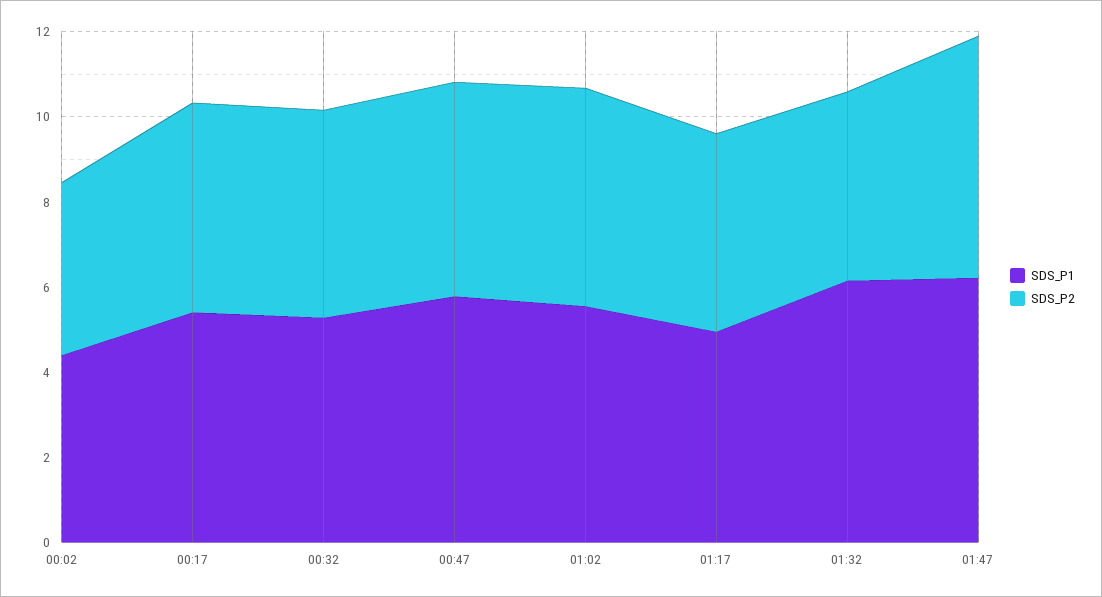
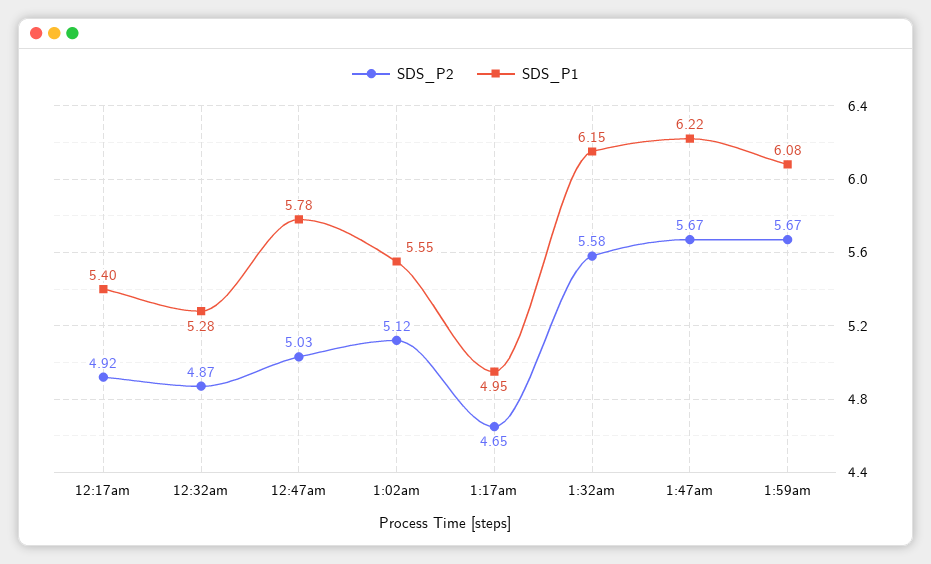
SDS_P1, 00:02: 4.5 -> none
SDS_P2, 00:02: 4 -> none
SDS_P2, 01:32: 4.5 -> 5.58
SDS_P2, 1:59am: none -> 5.67
SDS_P1, 1:59am: none -> 6.08

